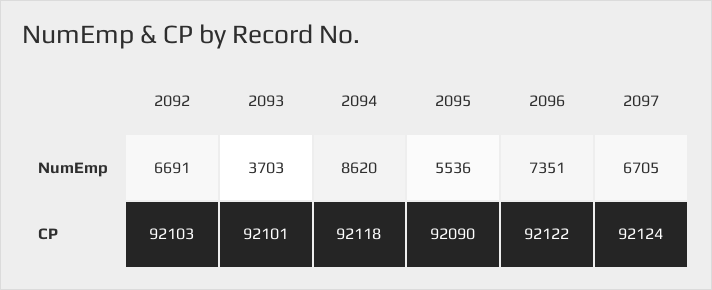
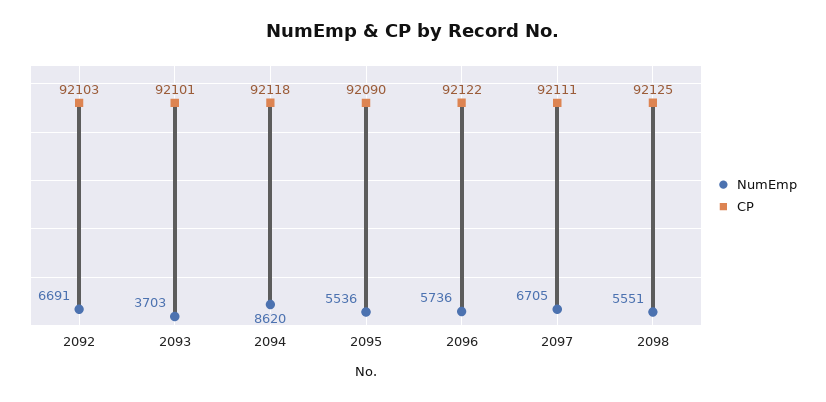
NumEmp, 2096: 7351 -> 5736
CP, 2097: 92124 -> 92111
NumEmp, 2098: none -> 5551
CP, 2098: none -> 92125

